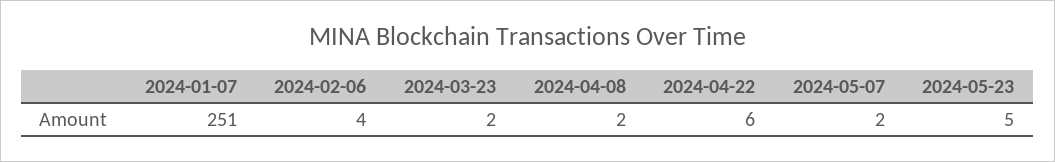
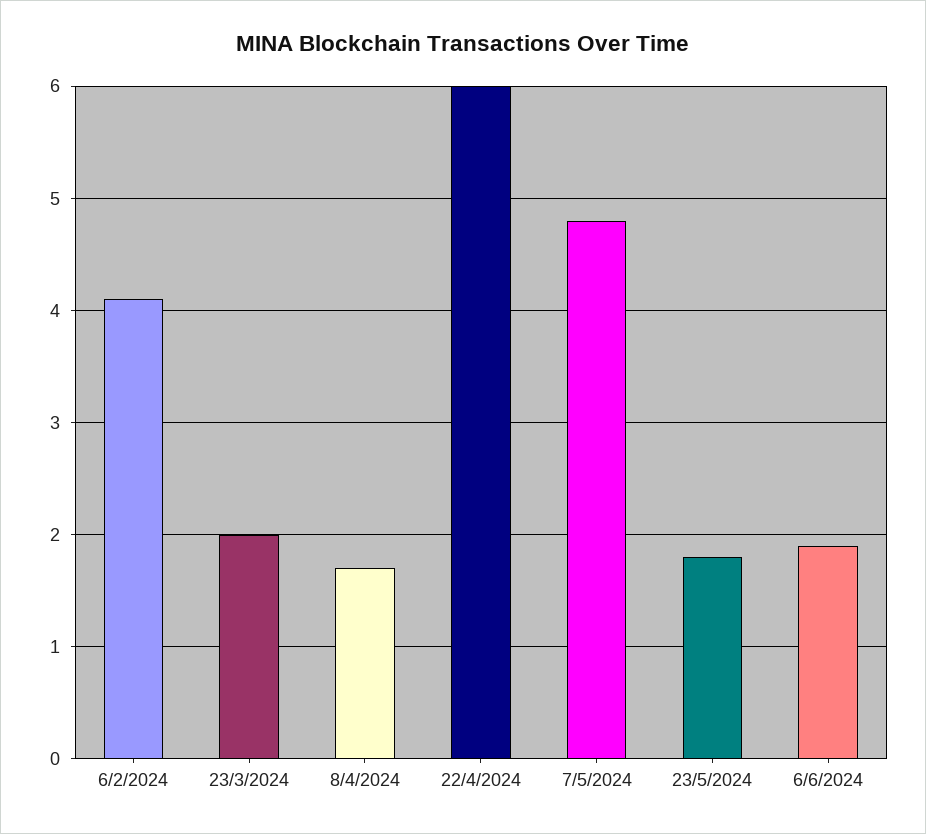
2024-01-07: 251 -> none
2024-05-07: 2 -> 4.8
2024-05-23: 5 -> 1.8
6/6/2024: none -> 1.9

